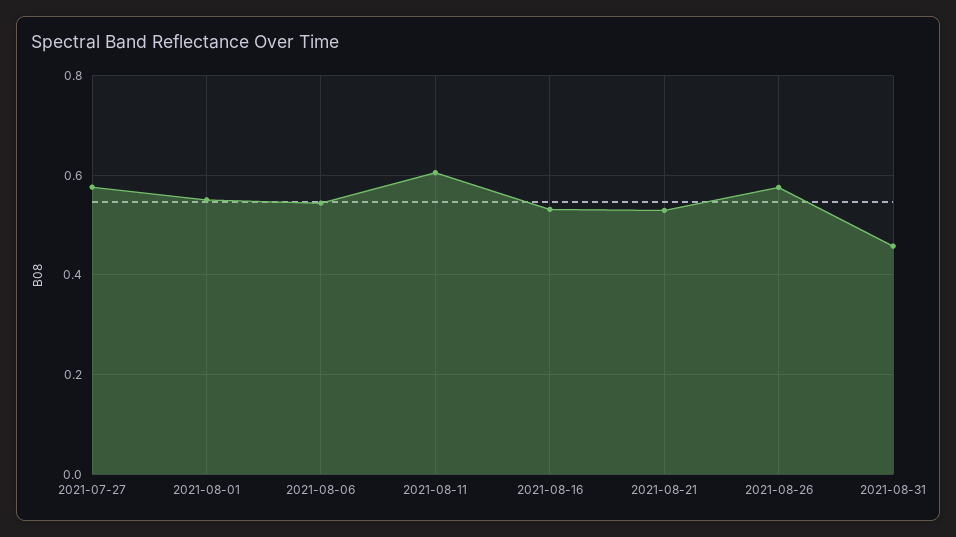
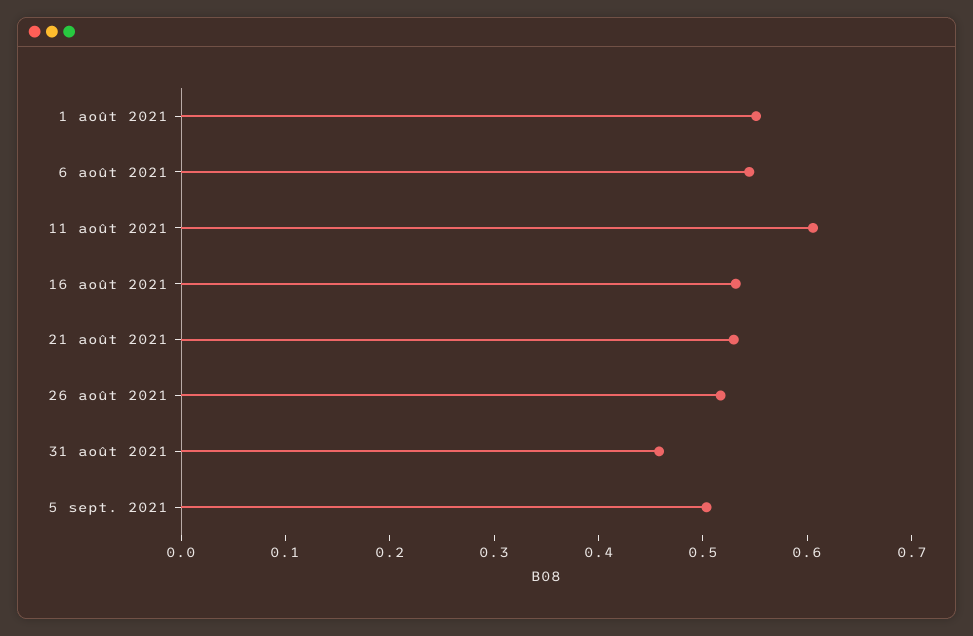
2021-07-27: 0.58 -> none
2021-08-26: 0.58 -> 0.52
5 sept. 2021: none -> 0.5

